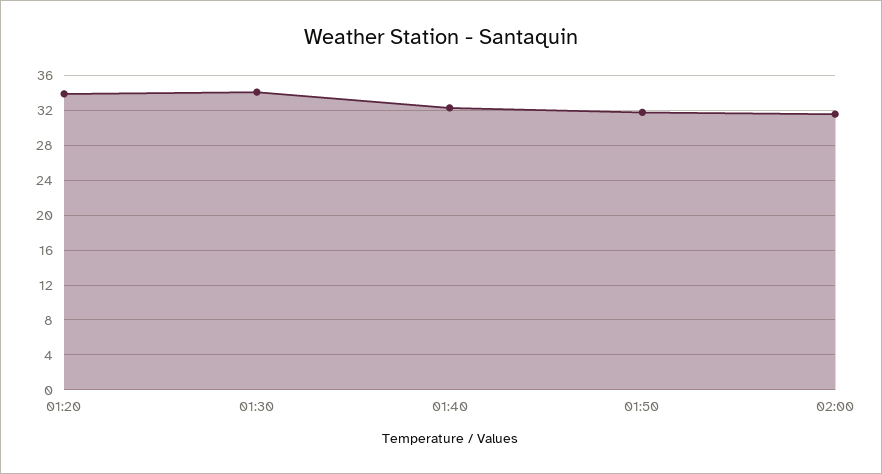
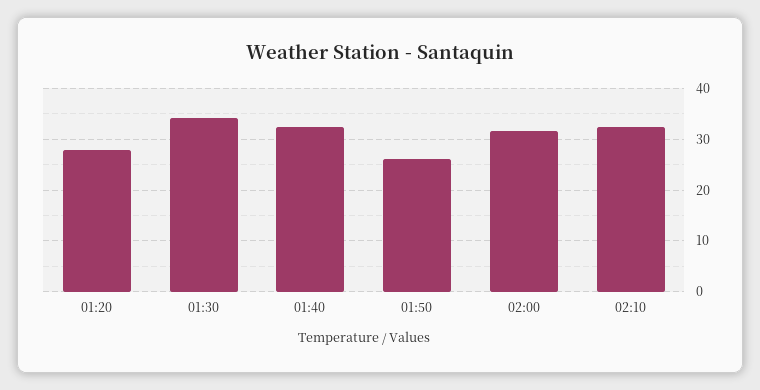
01:20: 34 -> 28
01:50: 32 -> 26
02:10: none -> 32

